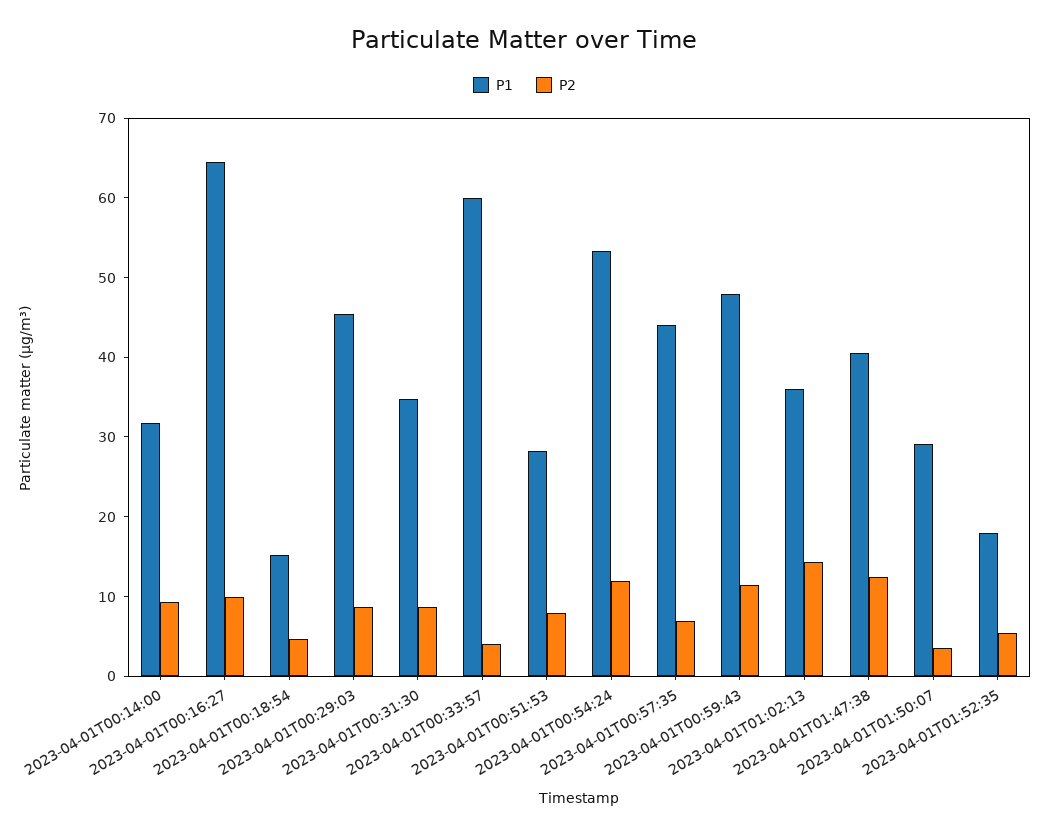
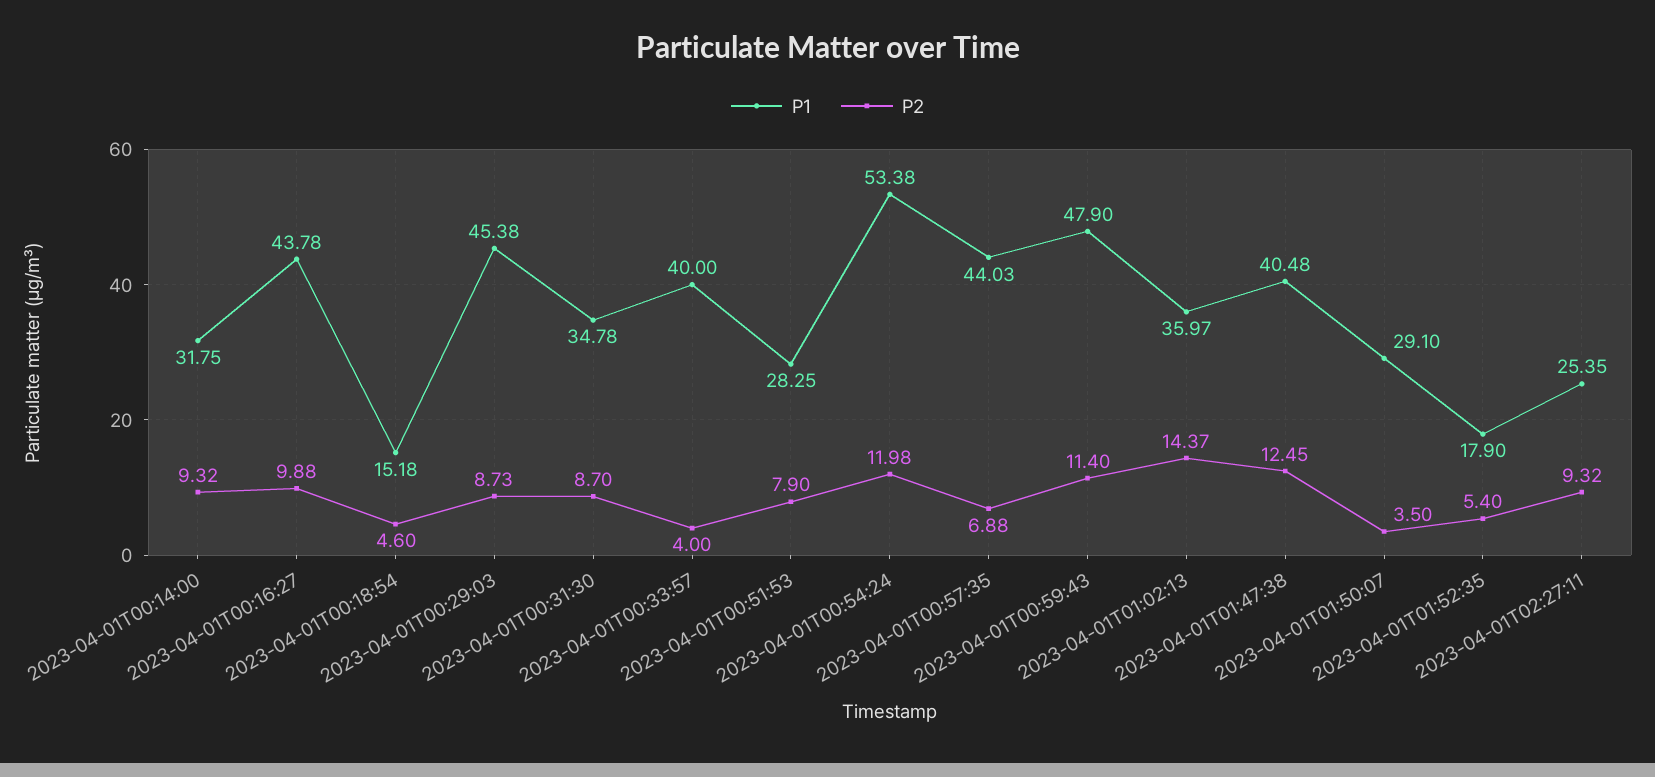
P1, 2023-04-01T00:16:27: 64 -> 43.78
P1, 2023-04-01T00:33:57: 60 -> 40
P1, 2023-04-01T02:27:11: none -> 25.35
P2, 2023-04-01T02:27:11: none -> 9.32

